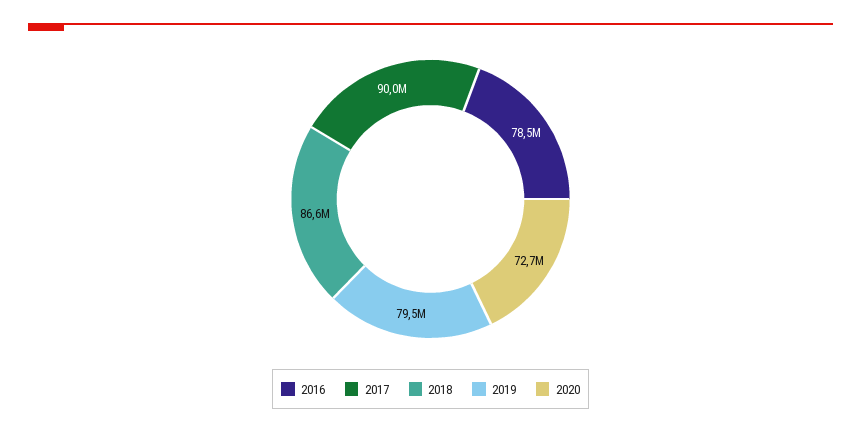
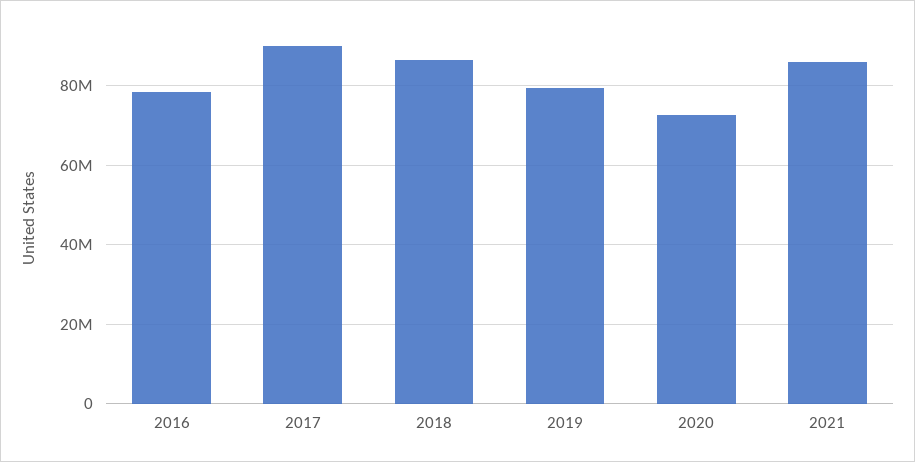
2021: none -> 86000000

